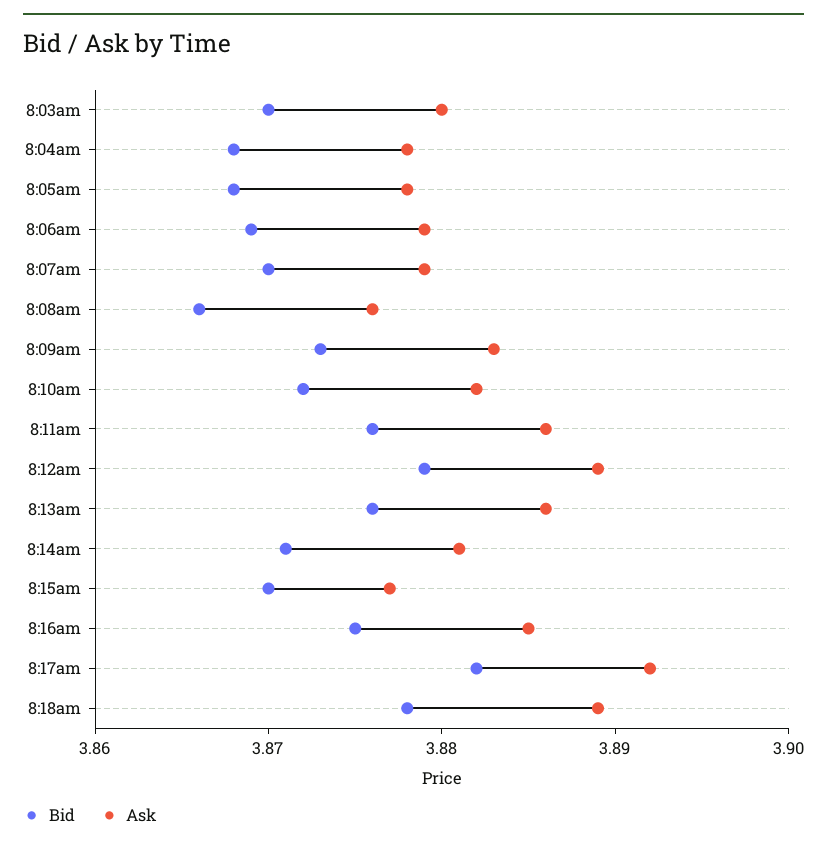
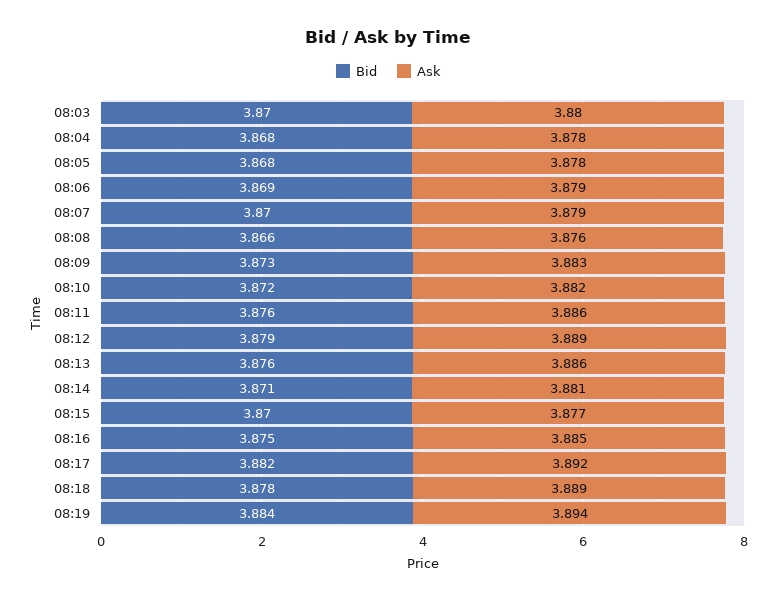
Bid, 08:19: none -> 3.884
Ask, 08:19: none -> 3.894

